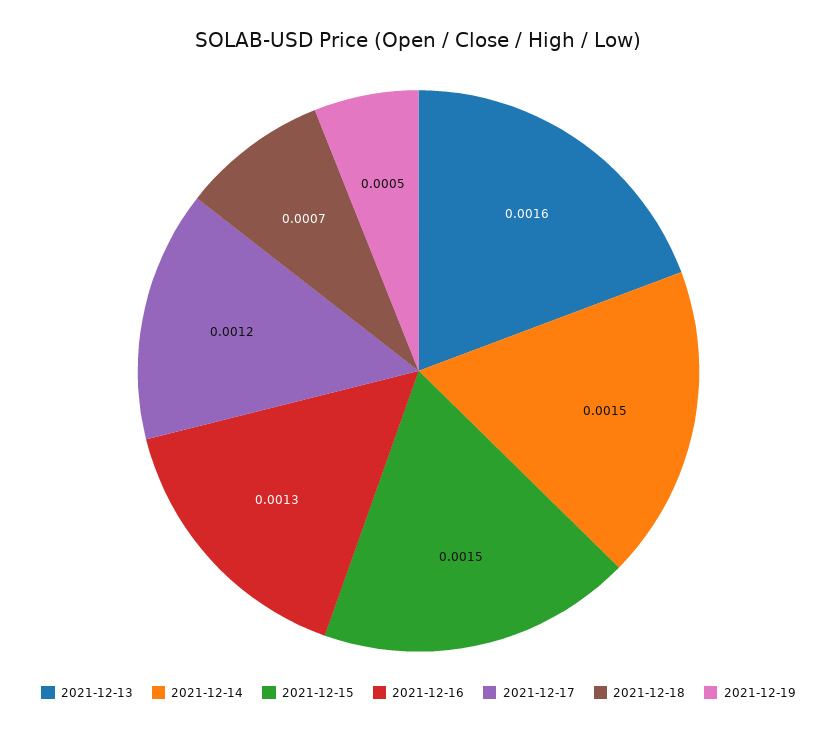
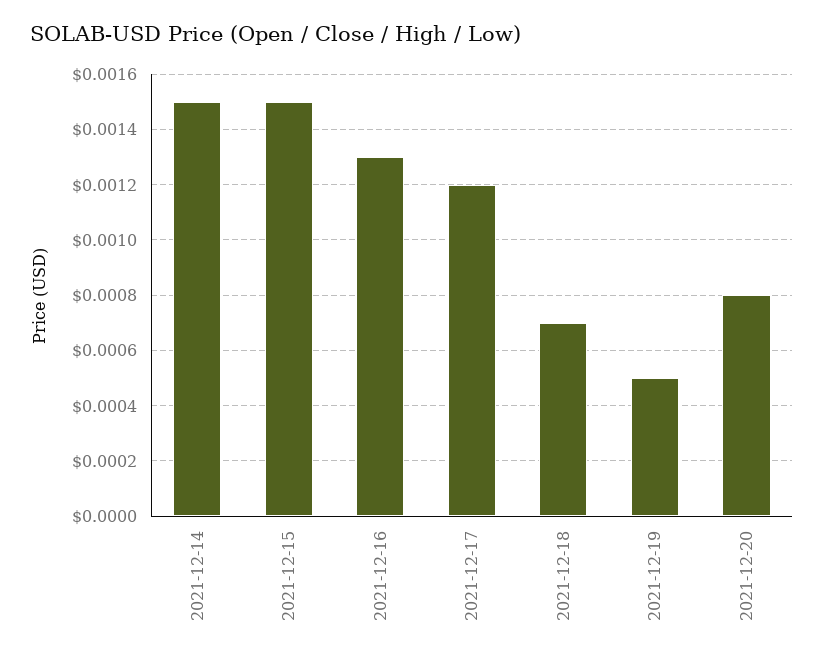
2021-12-13: 0.0016 -> none
2021-12-20: none -> 0.0008

